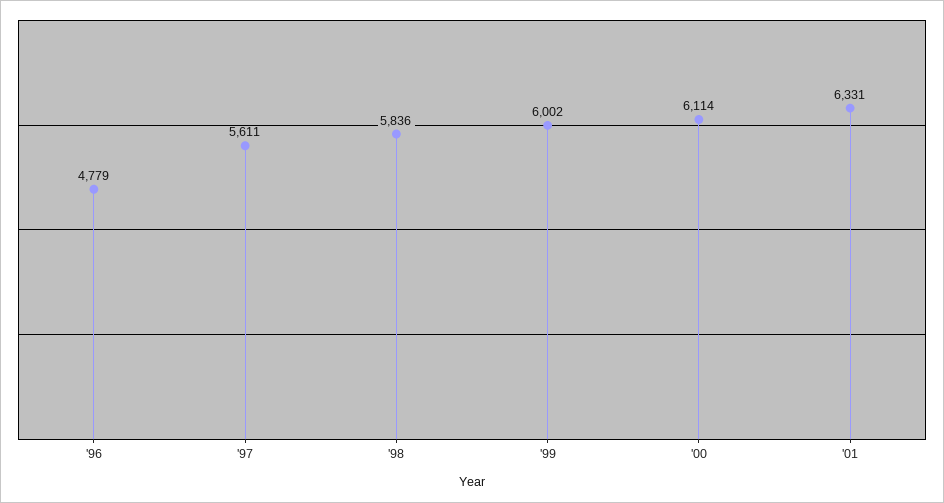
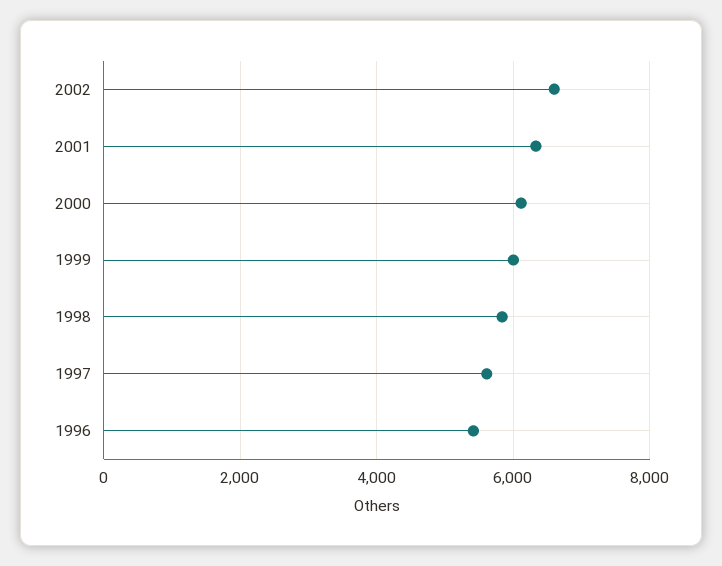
'96: 4779 -> 5400
2002: none -> 6600

